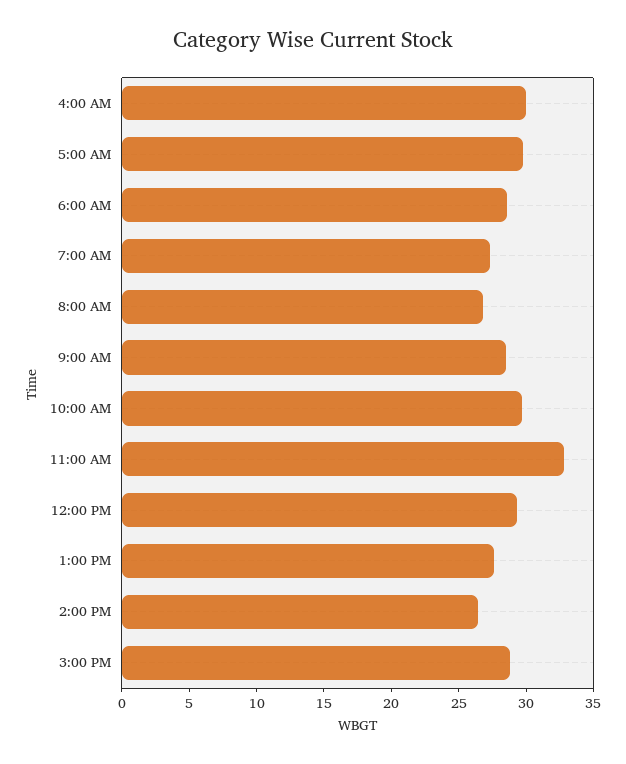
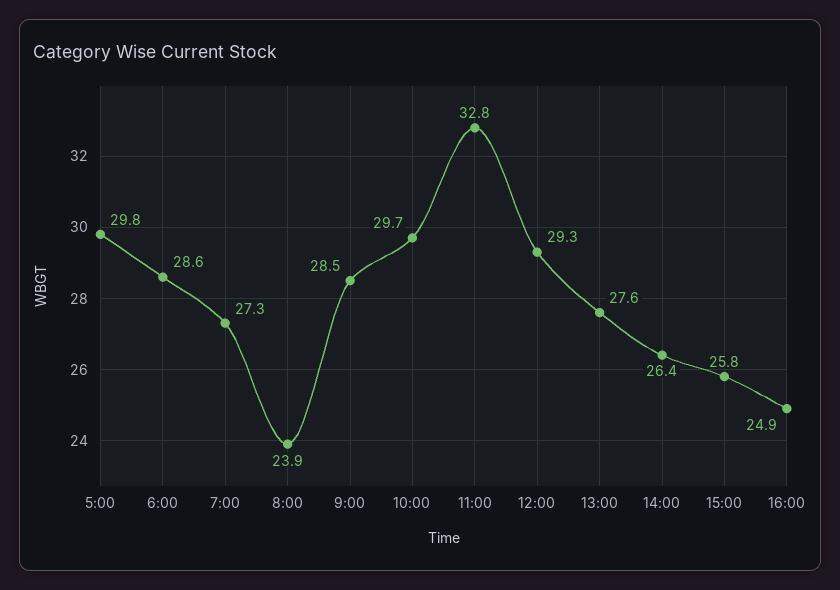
4:00 AM: 30 -> none
8:00 AM: 27 -> 23.9
3:00 PM: 29 -> 25.8
16:00: none -> 24.9

